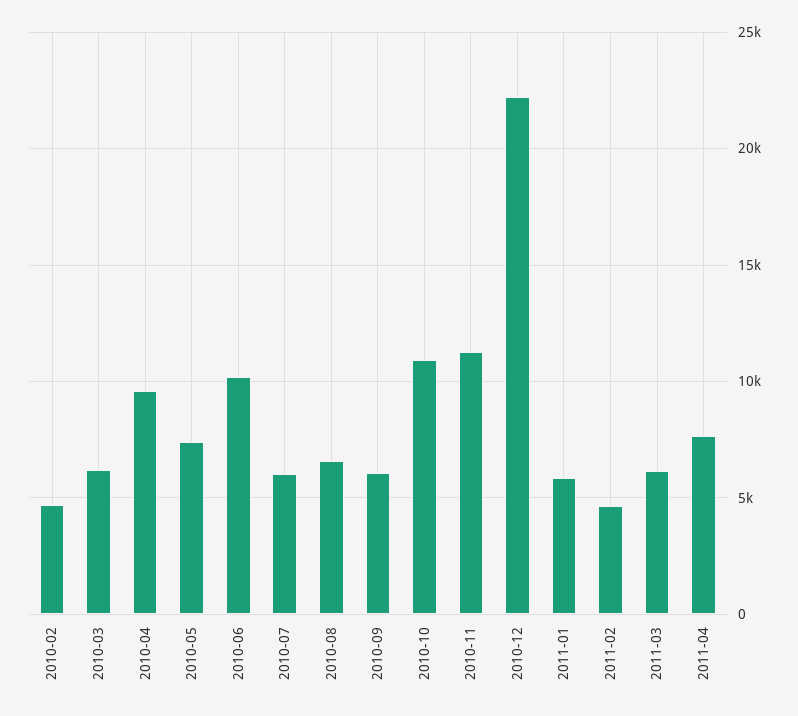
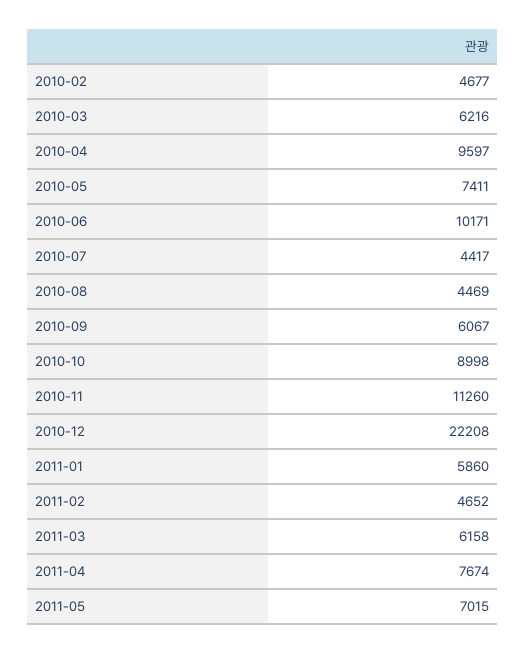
2010-07: 6000 -> 4417
2010-08: 6500 -> 4469
2010-10: 11000 -> 8998
2011-05: none -> 7015

